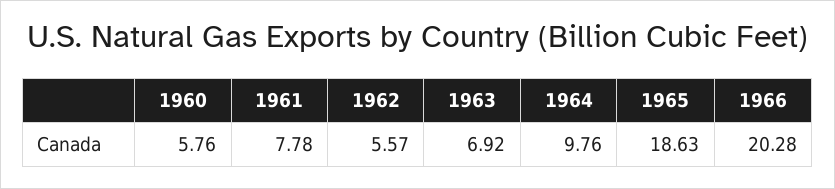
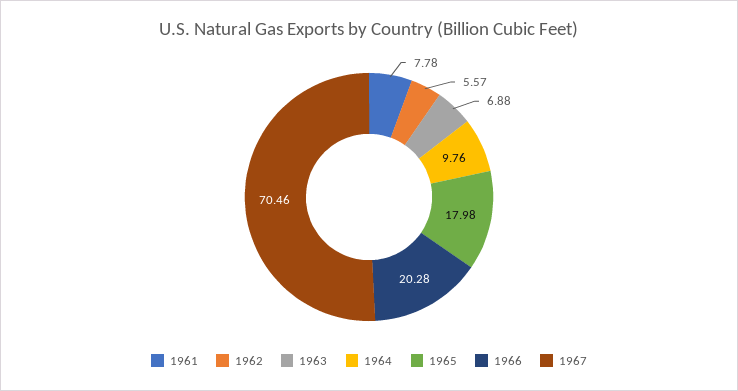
1960: 5.76 -> none
1963: 6.92 -> 6.88
1965: 18.63 -> 17.98
1967: none -> 70.46

